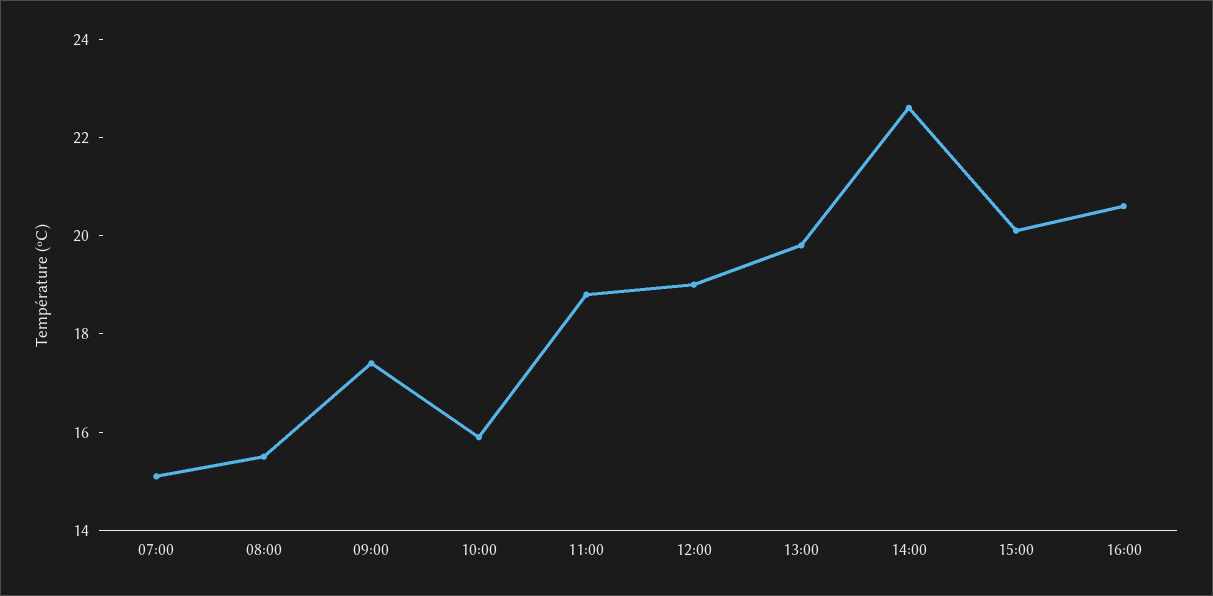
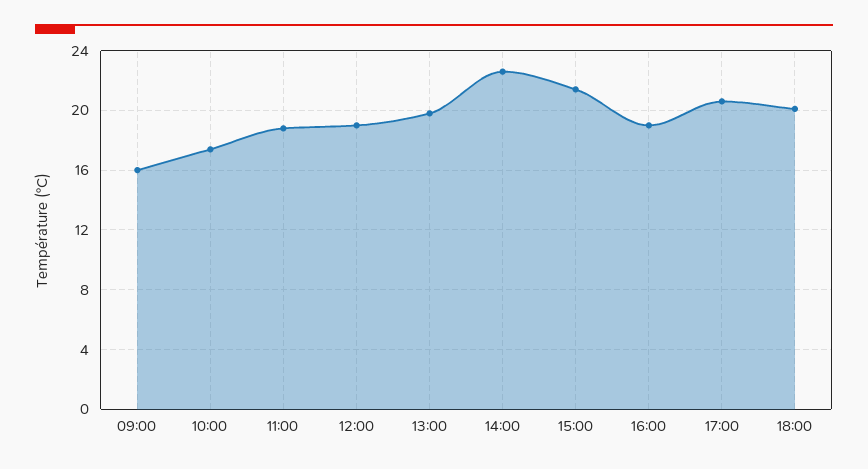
07:00: 15 -> none
08:00: 15.5 -> none
09:00: 17.5 -> 16
10:00: 16 -> 17.5
15:00: 20 -> 21.5
16:00: 20.5 -> 19
17:00: none -> 20.5
18:00: none -> 20

